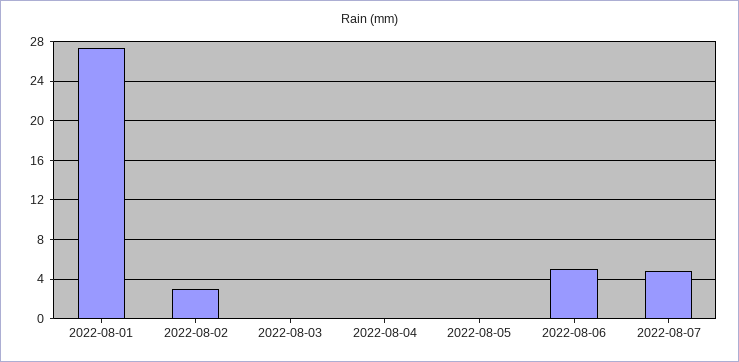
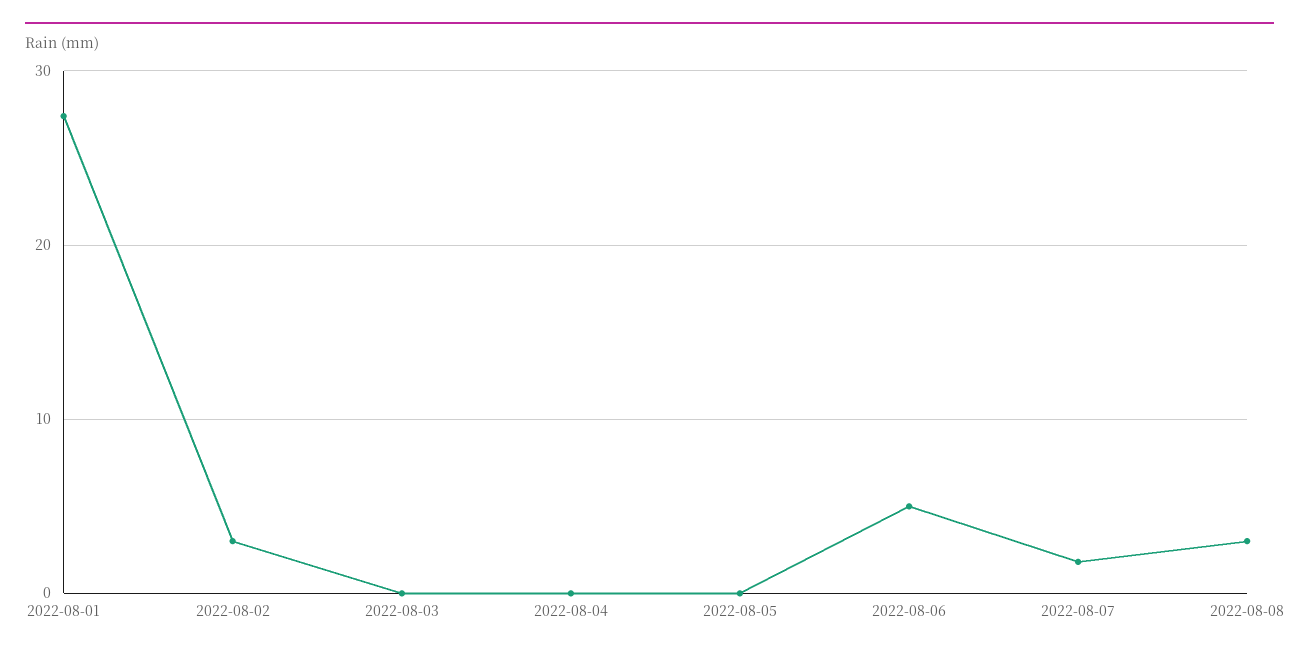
2022-08-07: 5 -> 2
2022-08-08: none -> 3

